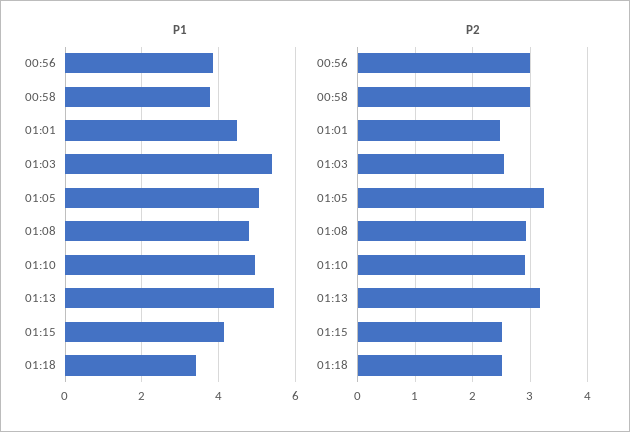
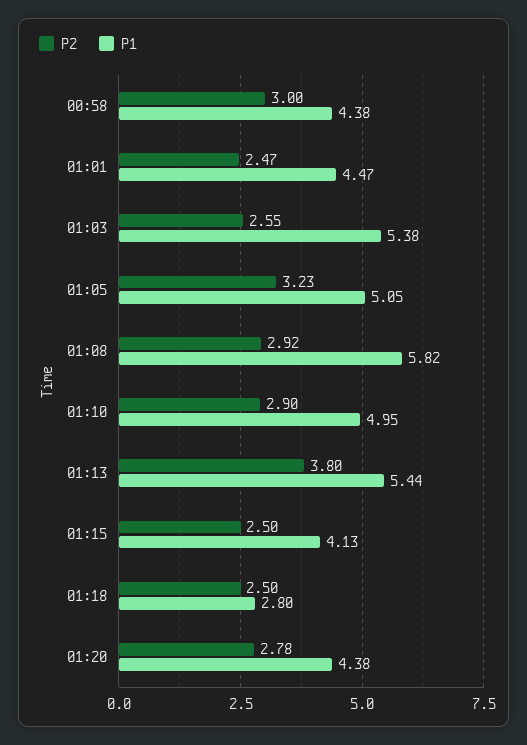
P1, 00:56: 3.8 -> none
P1, 00:58: 3.8 -> 4.38
P1, 01:08: 4.8 -> 5.82
P1, 01:18: 3.4 -> 2.8
P2, 00:56: 3 -> none
P2, 01:13: 3.2 -> 3.8
P2, 01:20: none -> 2.78
P1, 01:20: none -> 4.38

